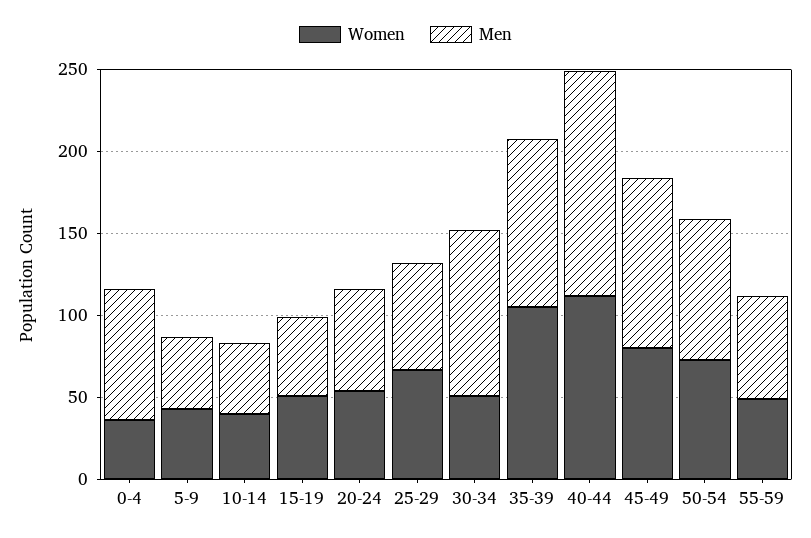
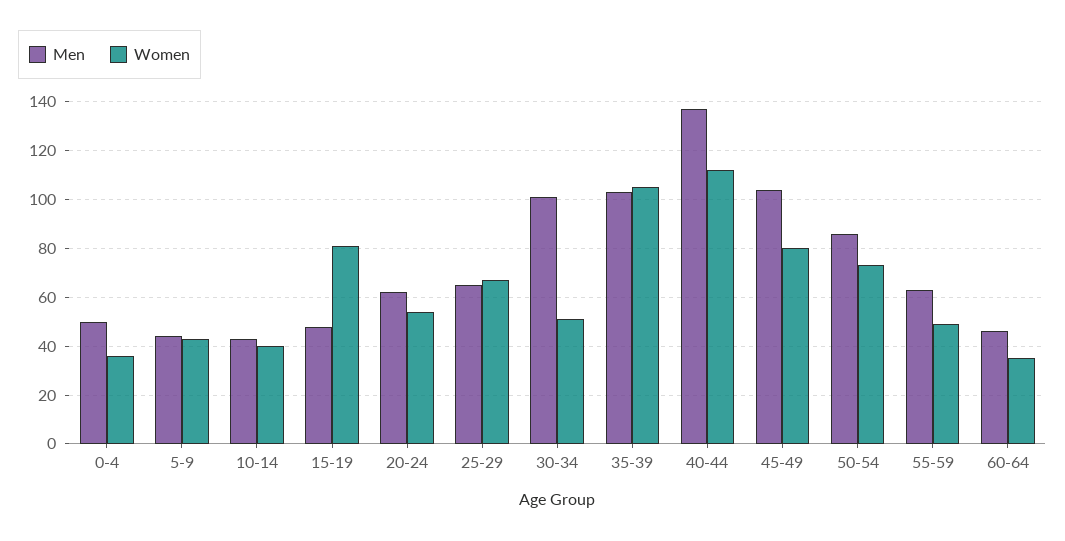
Men, 0-4: 80 -> 50
Women, 15-19: 50 -> 80
Men, 60-64: none -> 45
Women, 60-64: none -> 35

